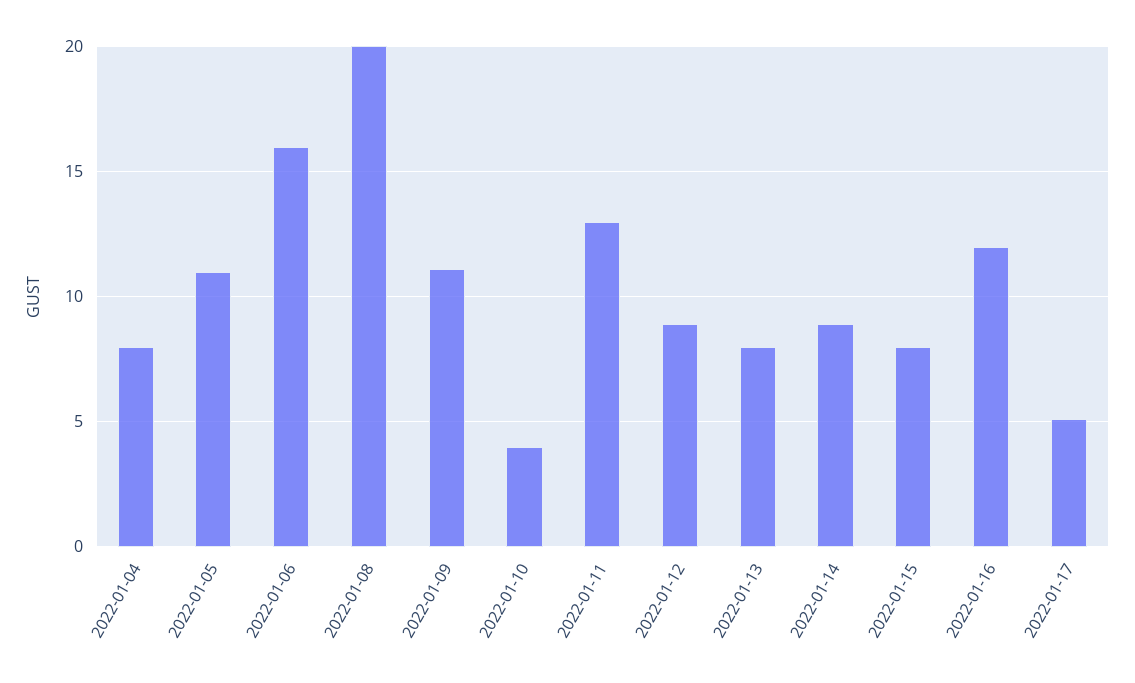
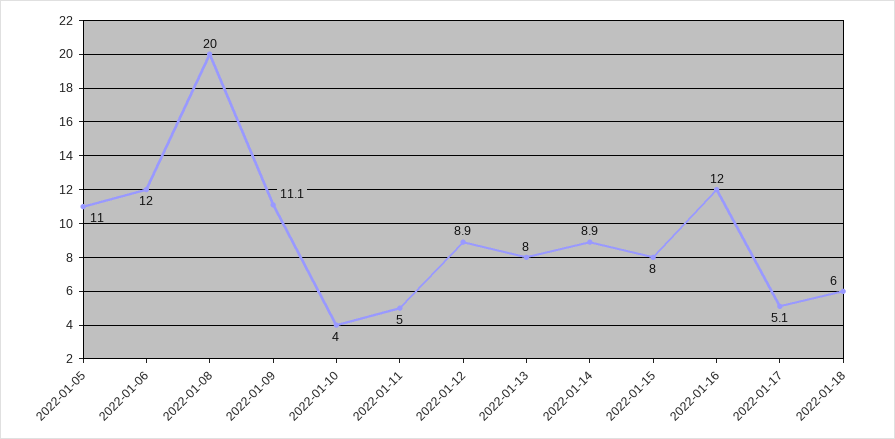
2022-01-04: 8 -> none
2022-01-06: 16 -> 12
2022-01-11: 13 -> 5
2022-01-18: none -> 6

